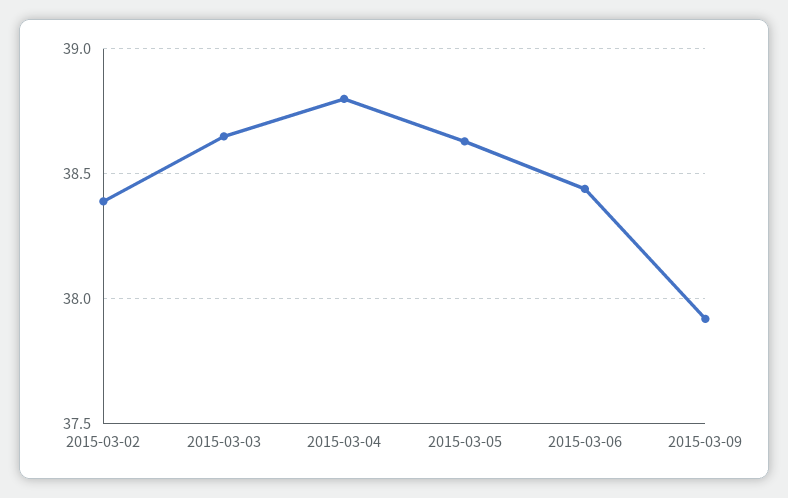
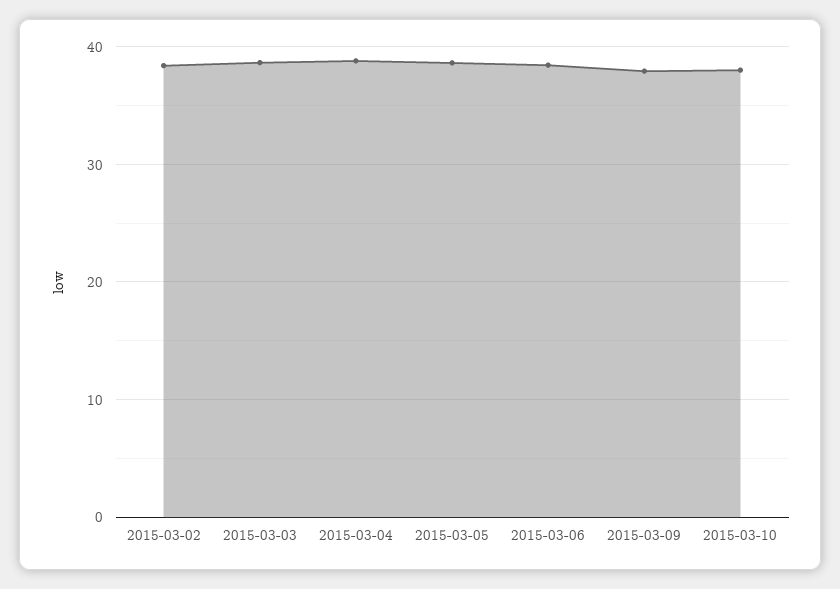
2015-03-10: none -> 38

